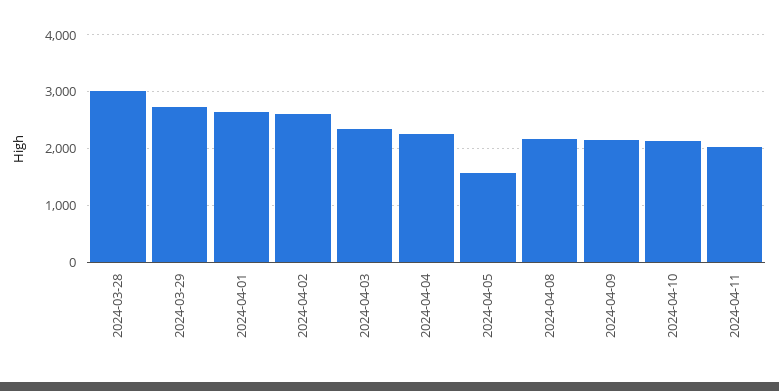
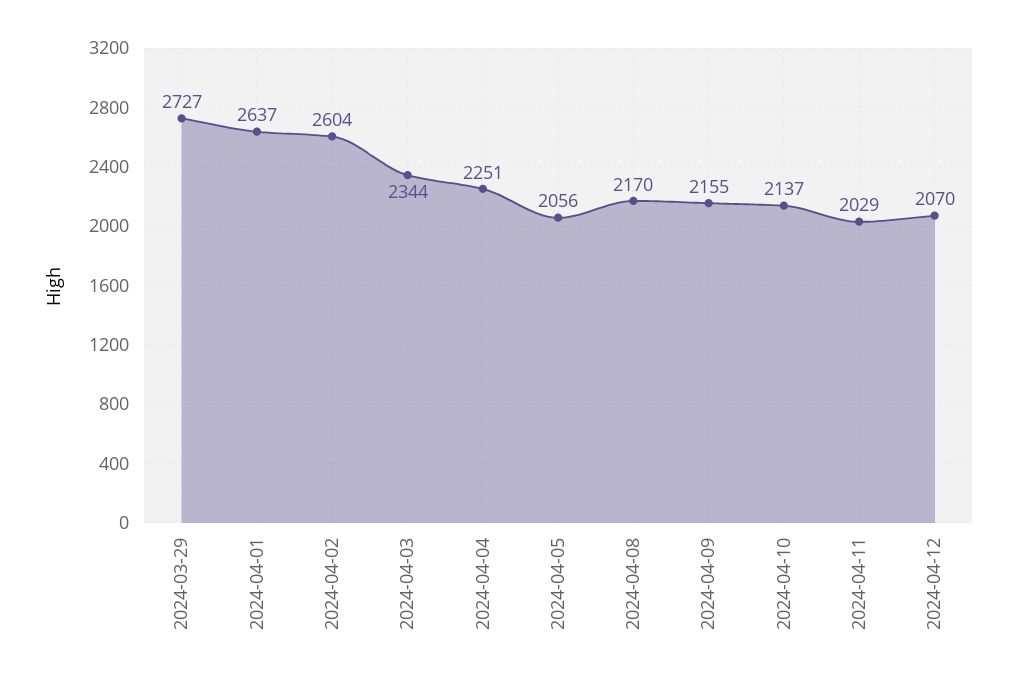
2024-03-28: 3000 -> none
2024-04-05: 1600 -> 2056
2024-04-12: none -> 2070

